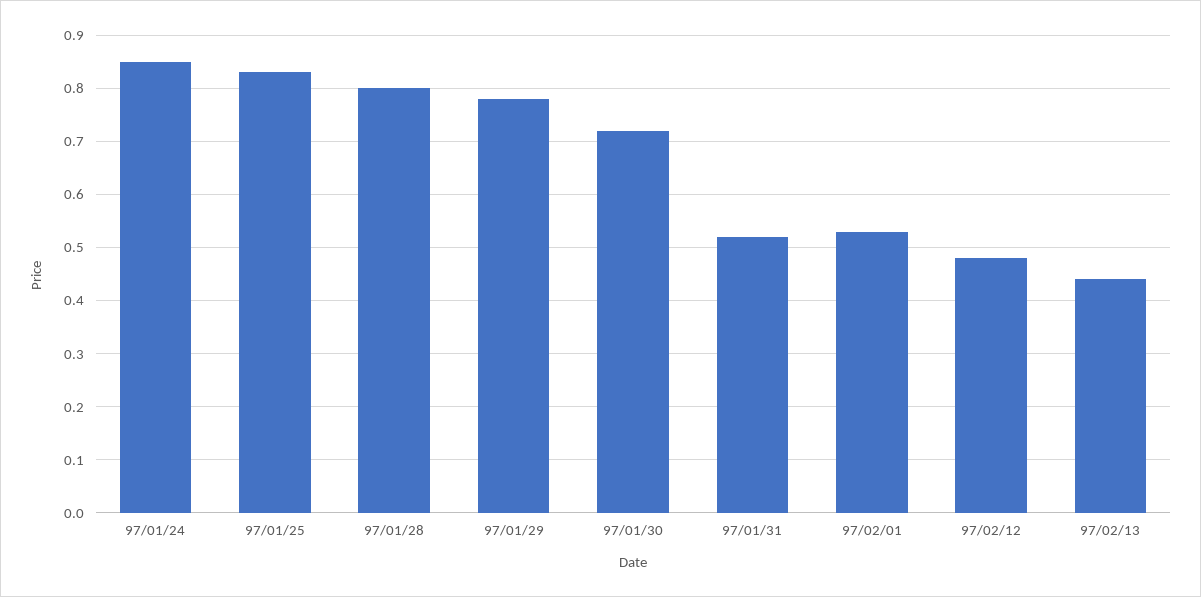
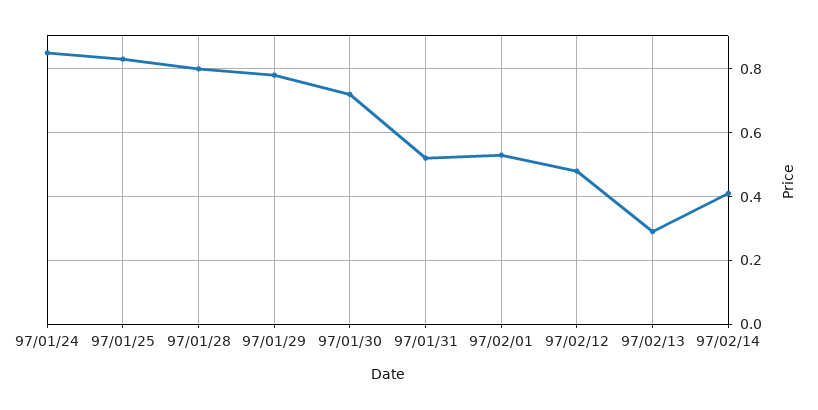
97/02/13: 0.45 -> 0.3
97/02/14: none -> 0.4

